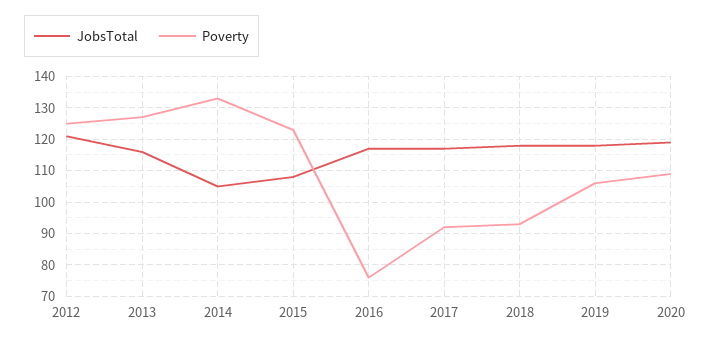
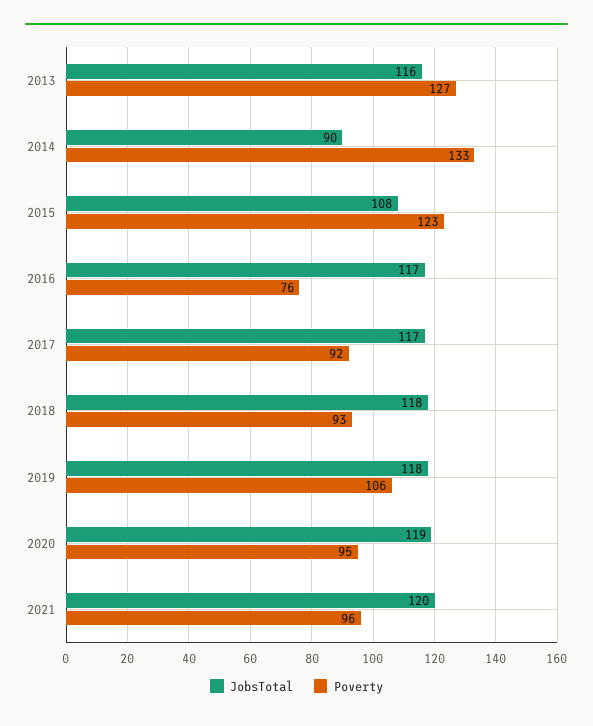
JobsTotal, 2012: 120 -> none
Poverty, 2012: 125 -> none
JobsTotal, 2014: 105 -> 90
Poverty, 2020: 110 -> 95
JobsTotal, 2021: none -> 120
Poverty, 2021: none -> 96

